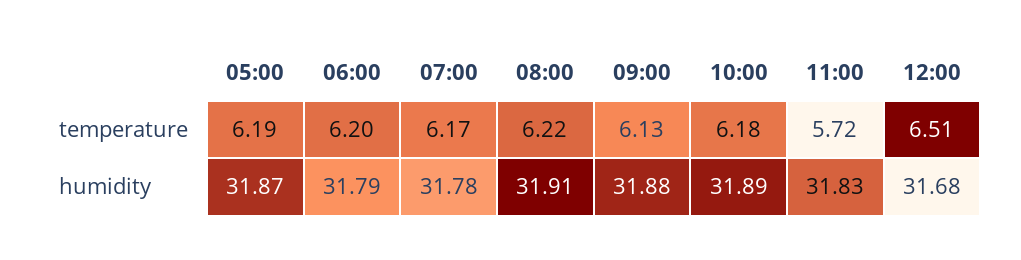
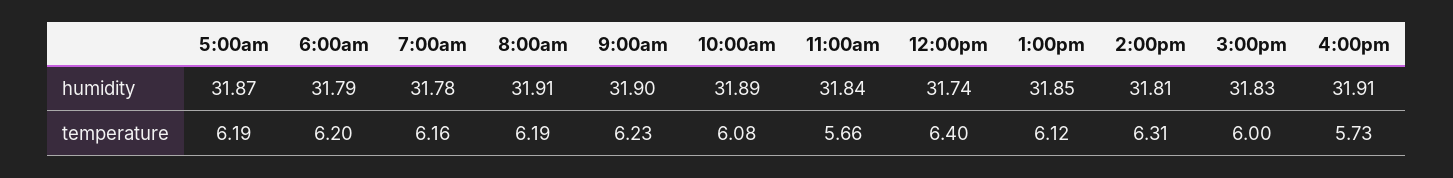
07:00, temperature: 6.17 -> 6.16
08:00, temperature: 6.22 -> 6.19
09:00, temperature: 6.13 -> 6.23
10:00, temperature: 6.18 -> 6.08
11:00, temperature: 5.72 -> 5.66
12:00, temperature: 6.51 -> 6.4
09:00, humidity: 31.88 -> 31.9
11:00, humidity: 31.83 -> 31.84
12:00, humidity: 31.68 -> 31.74
1:00pm, humidity: none -> 31.85
2:00pm, humidity: none -> 31.81
3:00pm, humidity: none -> 31.83
4:00pm, humidity: none -> 31.91
1:00pm, temperature: none -> 6.12
2:00pm, temperature: none -> 6.31
3:00pm, temperature: none -> 6
4:00pm, temperature: none -> 5.73

